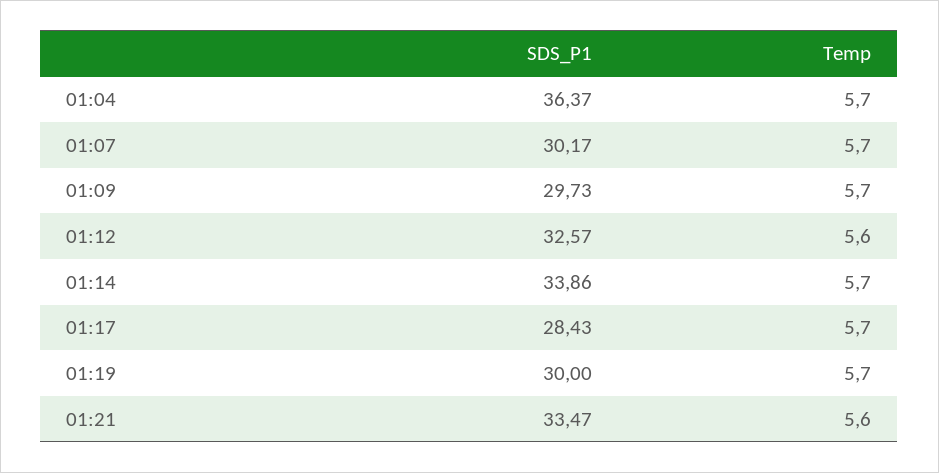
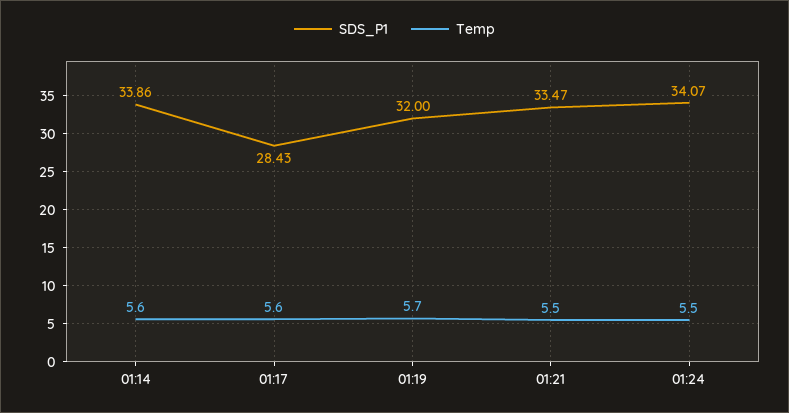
SDS_P1, 01:04: 36.37 -> none
Temp, 01:04: 5.7 -> none
SDS_P1, 01:07: 30.17 -> none
Temp, 01:07: 5.7 -> none
SDS_P1, 01:09: 29.73 -> none
Temp, 01:09: 5.7 -> none
SDS_P1, 01:12: 32.57 -> none
Temp, 01:12: 5.6 -> none
Temp, 01:14: 5.7 -> 5.6
Temp, 01:17: 5.7 -> 5.6
SDS_P1, 01:19: 30 -> 32
Temp, 01:21: 5.6 -> 5.5
SDS_P1, 01:24: none -> 34.07
Temp, 01:24: none -> 5.5

